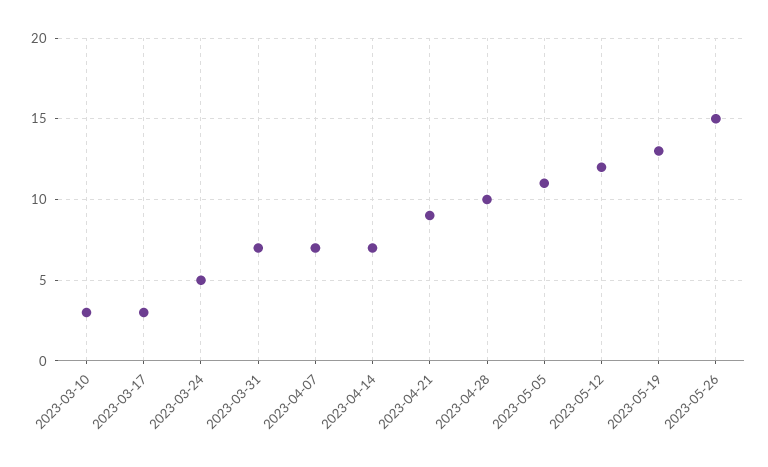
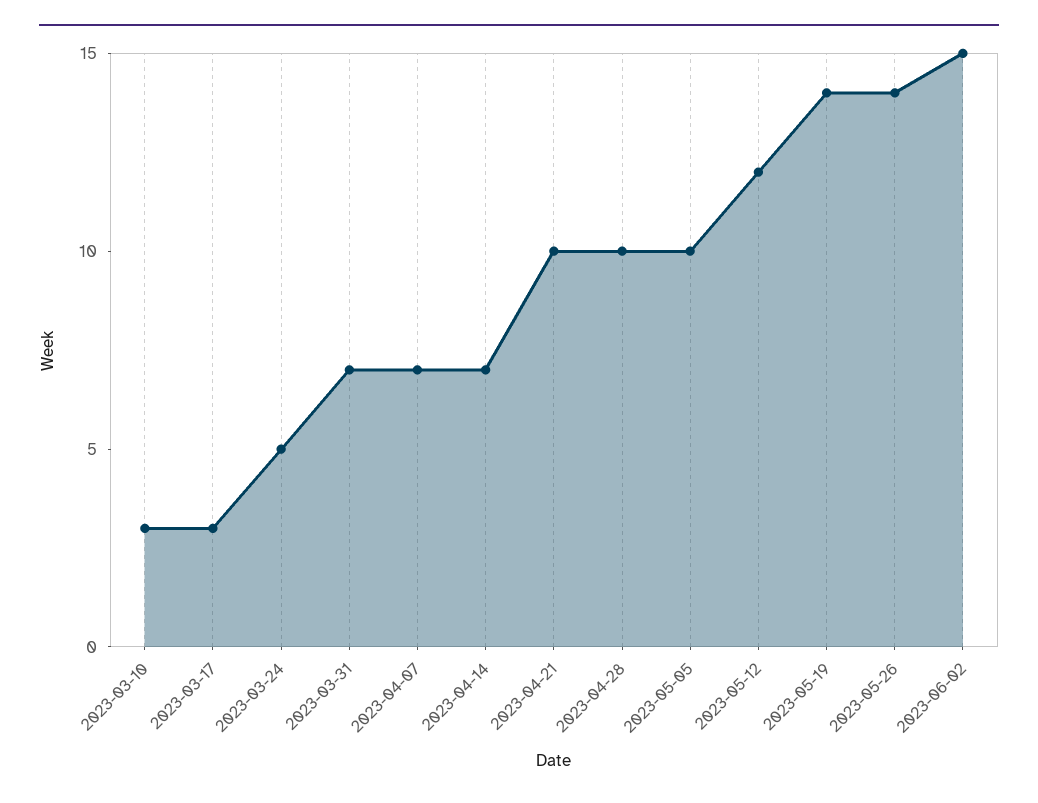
2023-04-21: 9 -> 10
2023-05-05: 11 -> 10
2023-05-19: 13 -> 14
2023-05-26: 15 -> 14
2023-06-02: none -> 15

